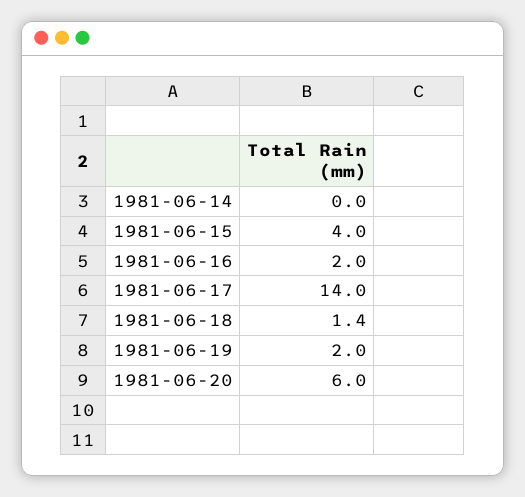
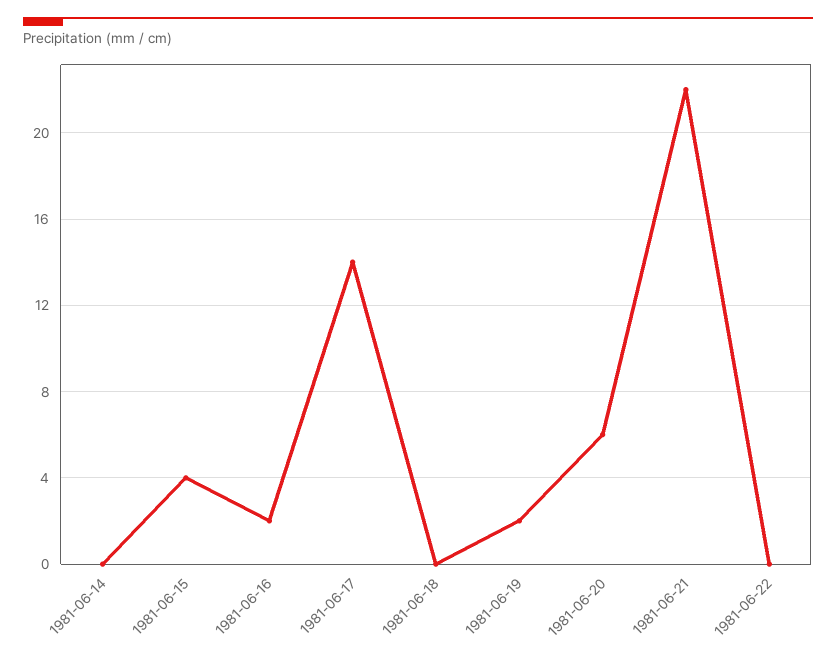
1981-06-18: 1.4 -> 0
1981-06-21: none -> 22
1981-06-22: none -> 0

